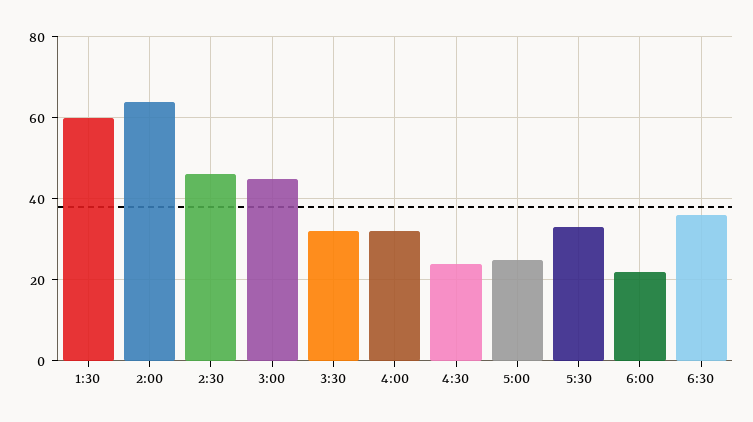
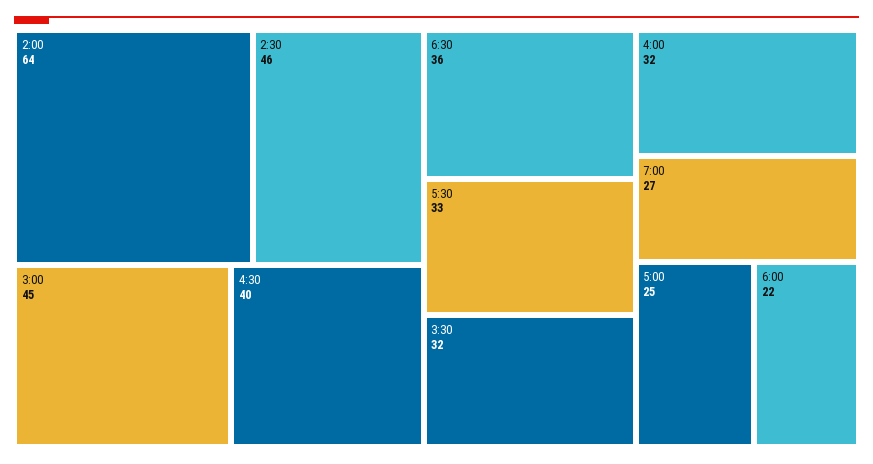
1:30: 60 -> none
4:30: 25 -> 40
7:00: none -> 27

